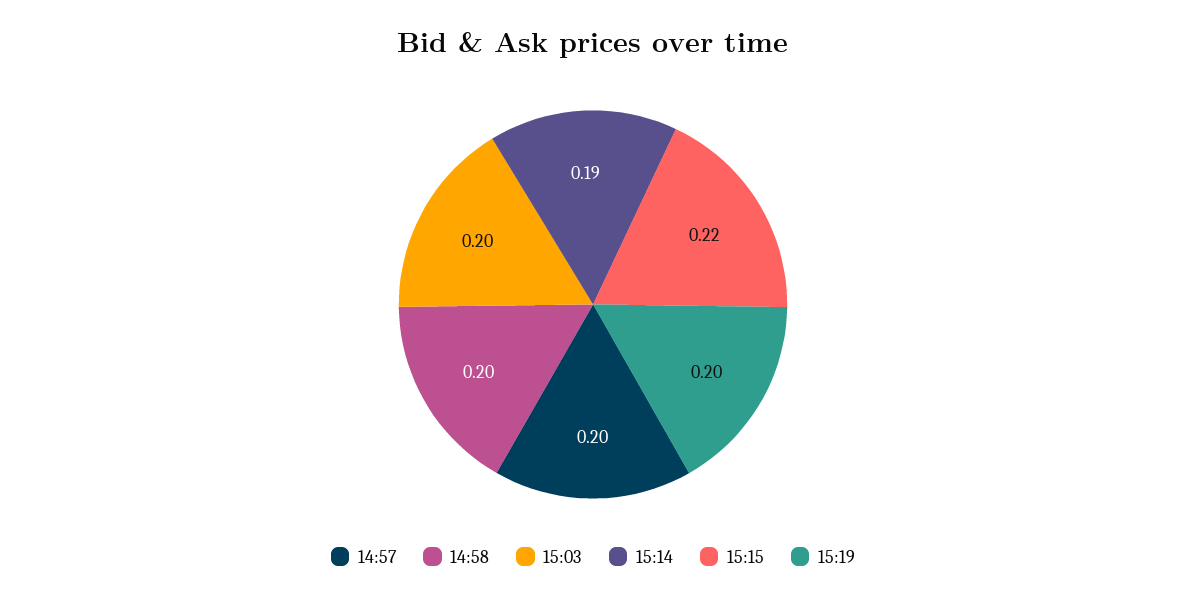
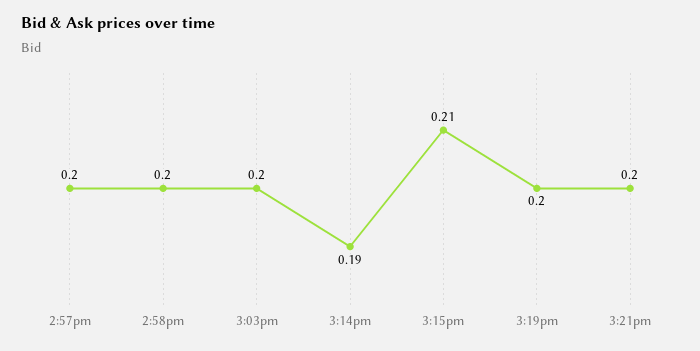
15:15: 0.22 -> 0.21
3:21pm: none -> 0.2

